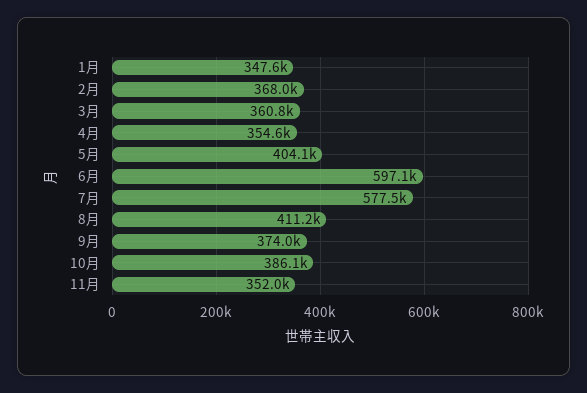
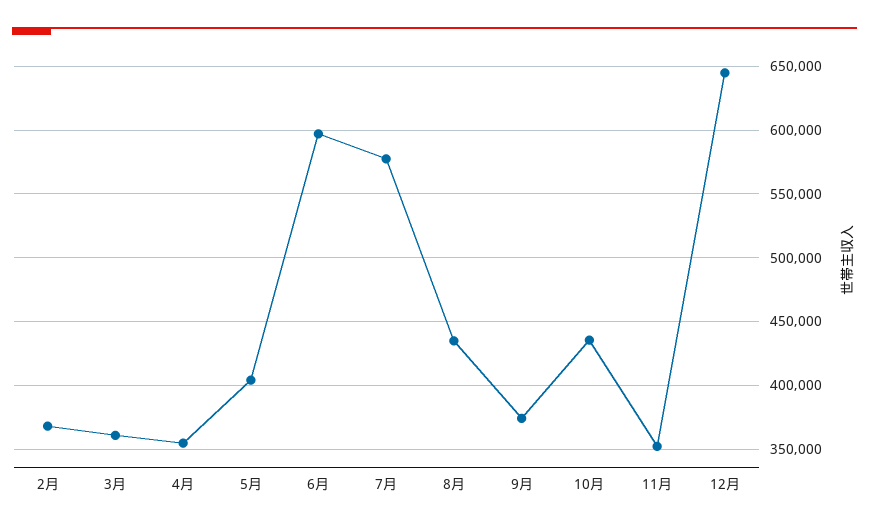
1月: 347600 -> none
8月: 411200 -> 435000
10月: 386100 -> 435000
12月: none -> 645000

